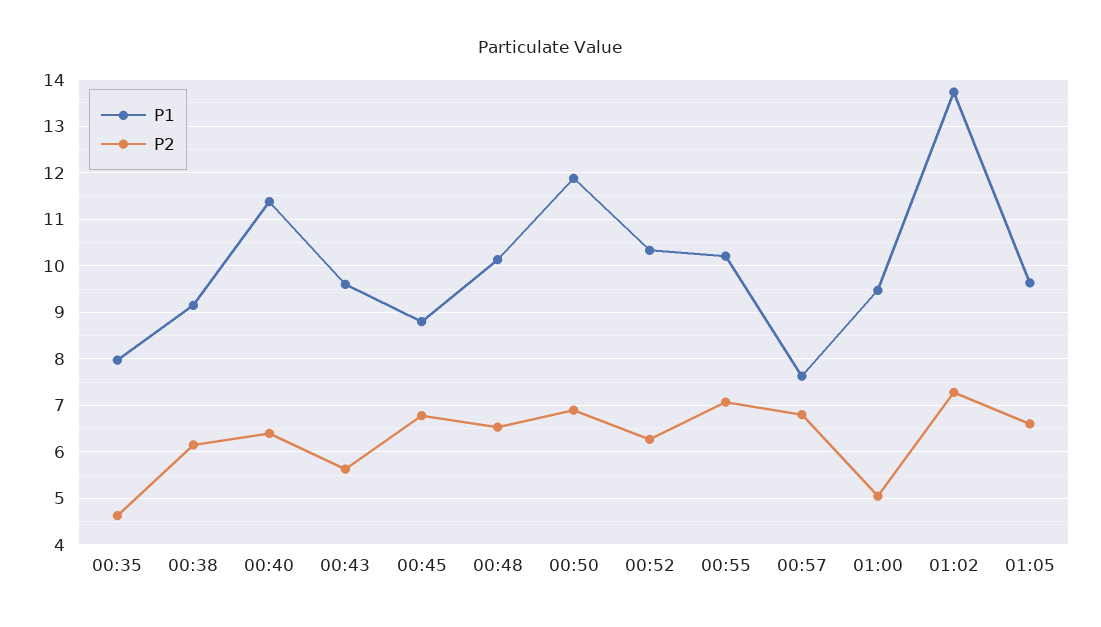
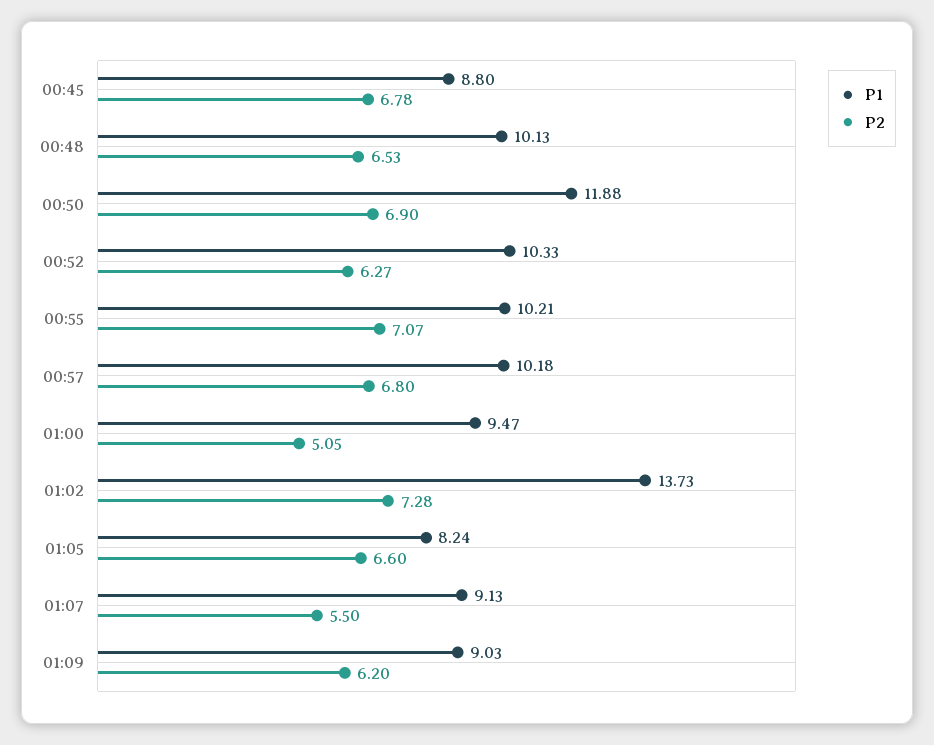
P1, 00:35: 8 -> none
P2, 00:35: 4.6 -> none
P1, 00:38: 9.2 -> none
P2, 00:38: 6.2 -> none
P1, 00:40: 11.4 -> none
P2, 00:40: 6.4 -> none
P1, 00:43: 9.6 -> none
P2, 00:43: 5.6 -> none
P1, 00:57: 7.6 -> 10.18
P1, 01:05: 9.6 -> 8.24
P1, 01:07: none -> 9.13
P2, 01:07: none -> 5.5
P1, 01:09: none -> 9.03
P2, 01:09: none -> 6.2

